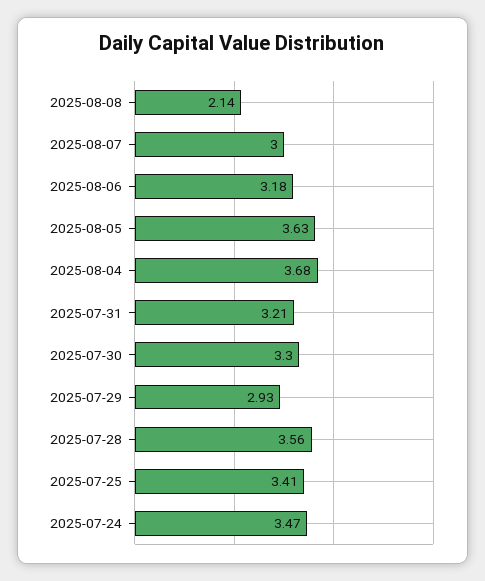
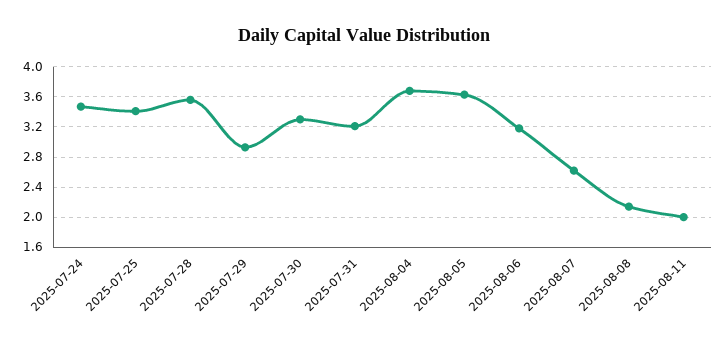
2025-08-07: 3 -> 2.6
2025-08-11: none -> 2

